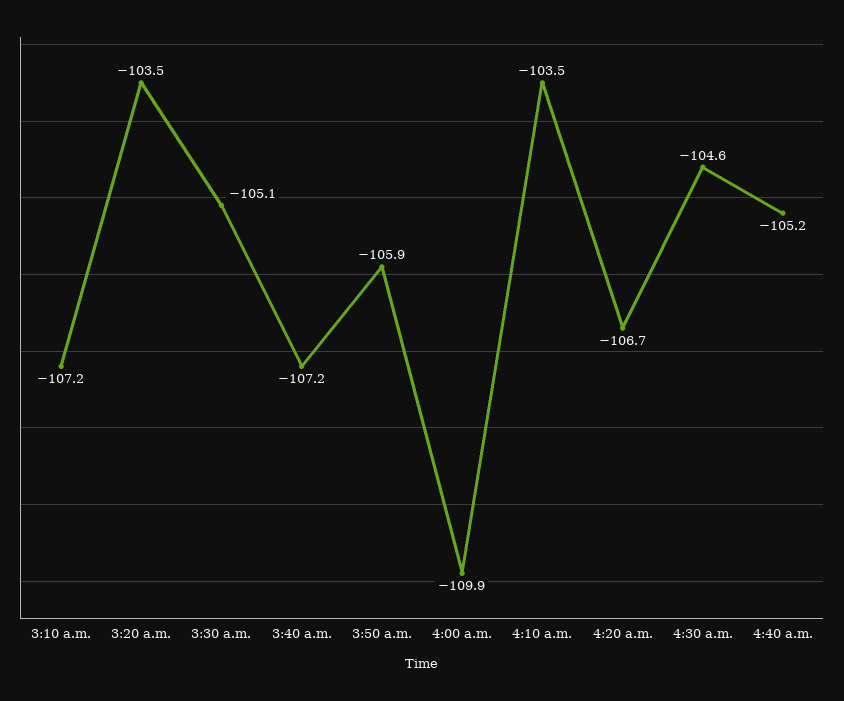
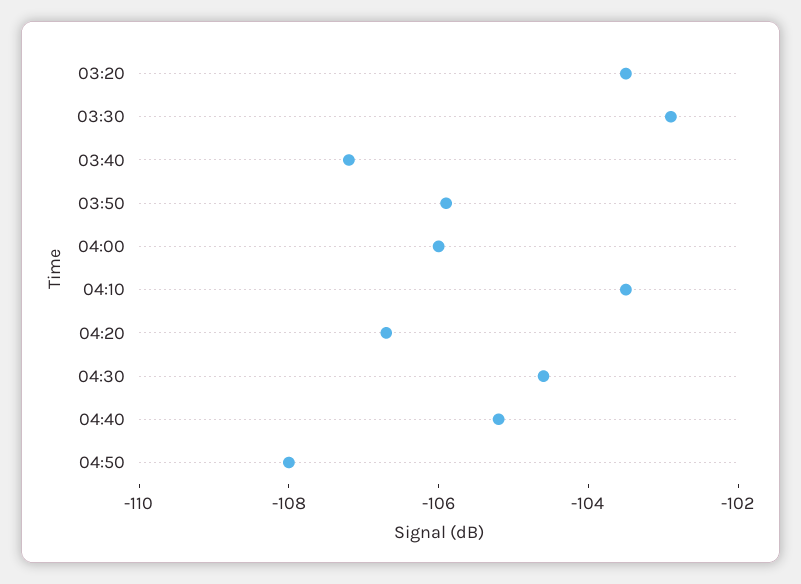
3:10 a.m.: -107.2 -> none
3:30 a.m.: -105.1 -> -103
4:00 a.m.: -109.9 -> -106
04:50: none -> -108

